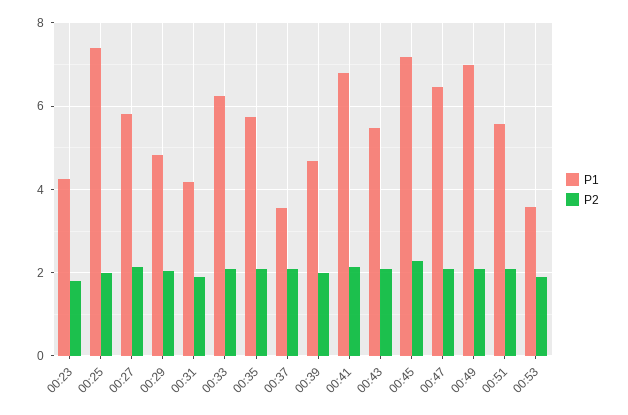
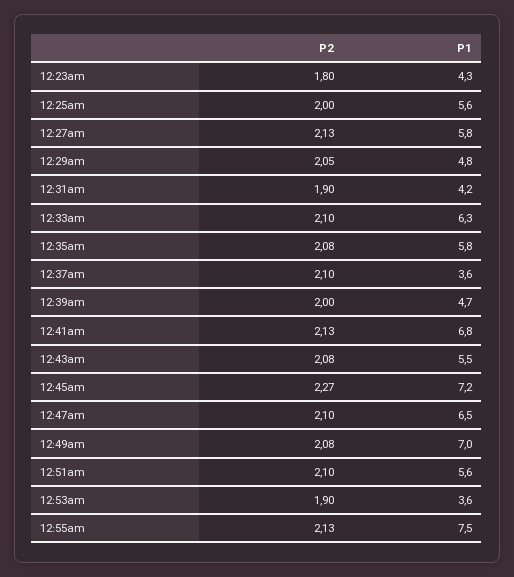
P1, 00:25: 7.4 -> 5.6
P2, 12:55am: none -> 2.13
P1, 12:55am: none -> 7.5

